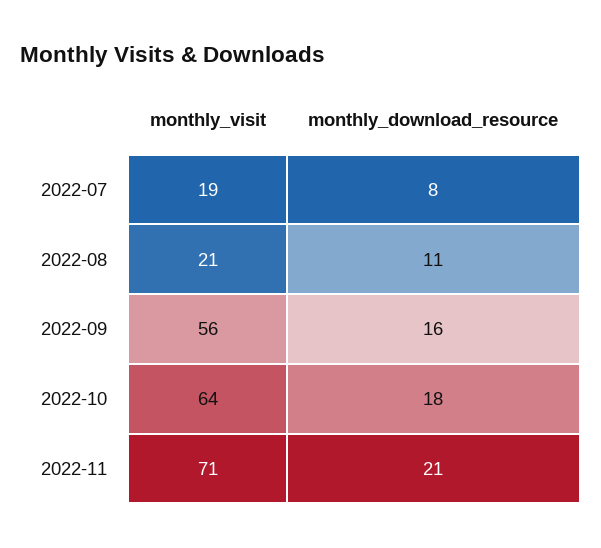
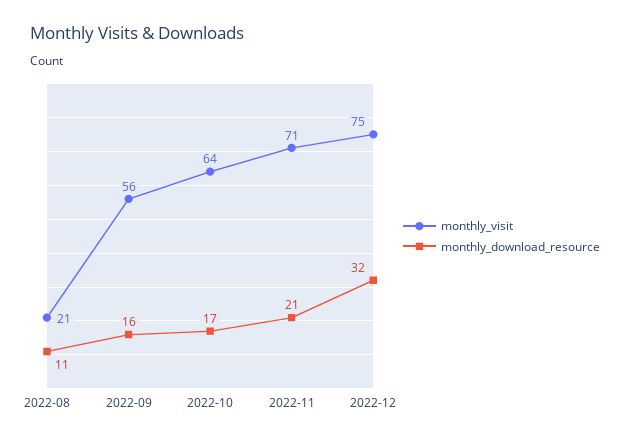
monthly_visit, 2022-07: 19 -> none
monthly_download_resource, 2022-07: 8 -> none
monthly_download_resource, 2022-10: 18 -> 17
monthly_visit, 2022-12: none -> 75
monthly_download_resource, 2022-12: none -> 32

